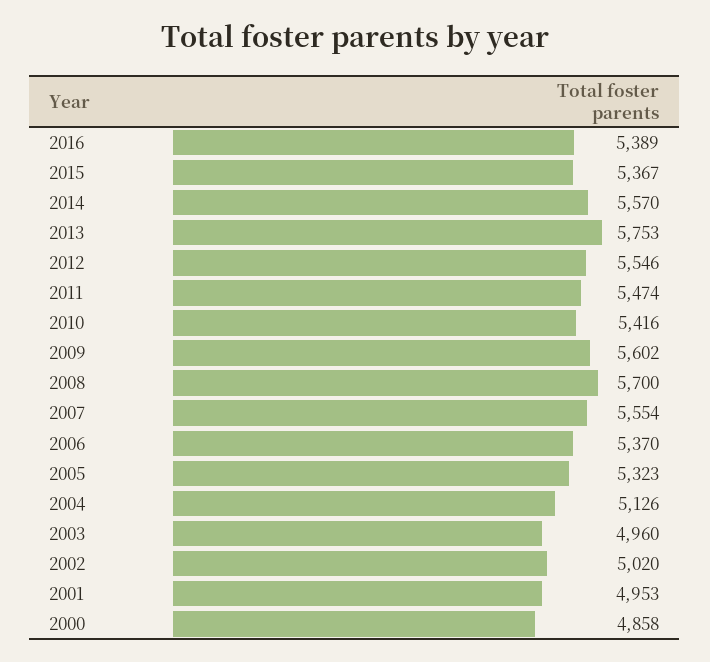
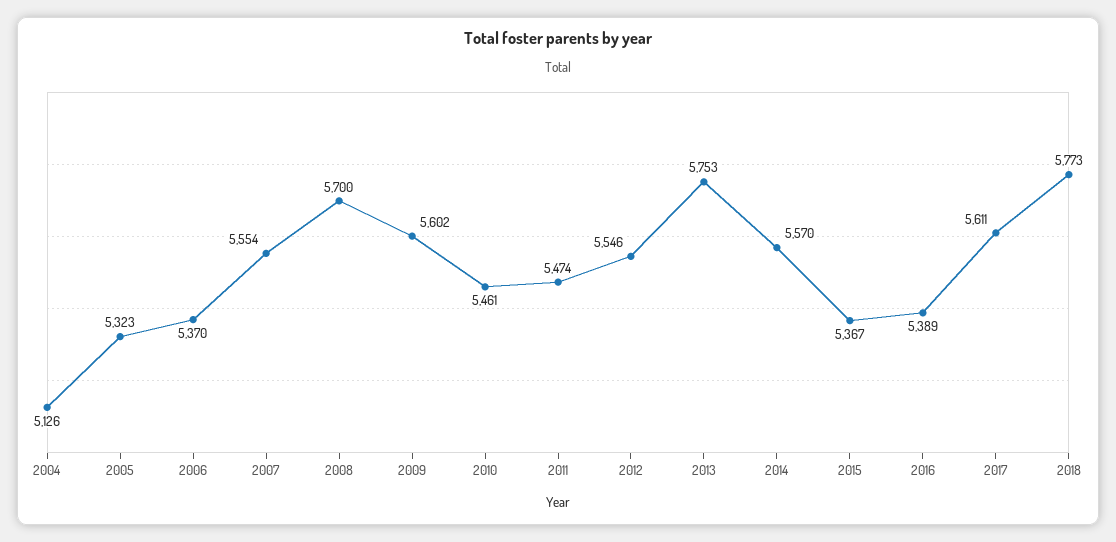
2010: 5416 -> 5461
2003: 4960 -> none
2002: 5020 -> none
2001: 4953 -> none
2000: 4858 -> none
2017: none -> 5611
2018: none -> 5773

